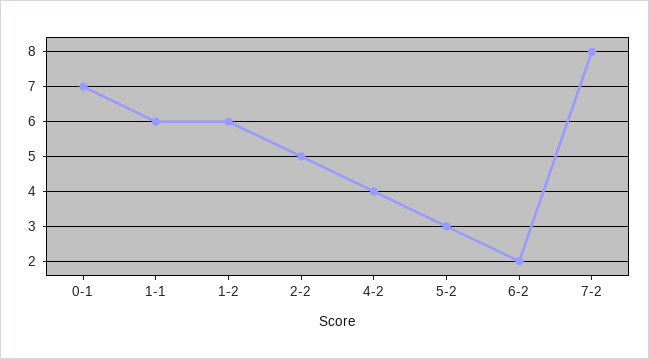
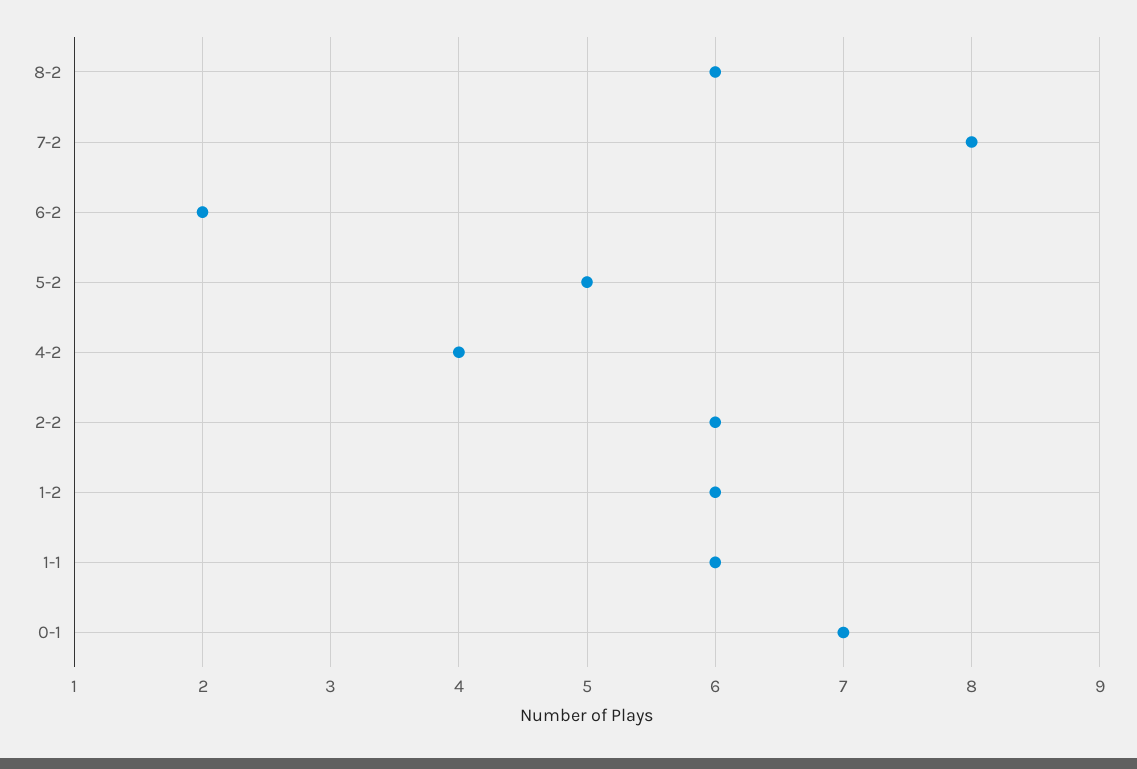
2-2: 5 -> 6
5-2: 3 -> 5
8-2: none -> 6

